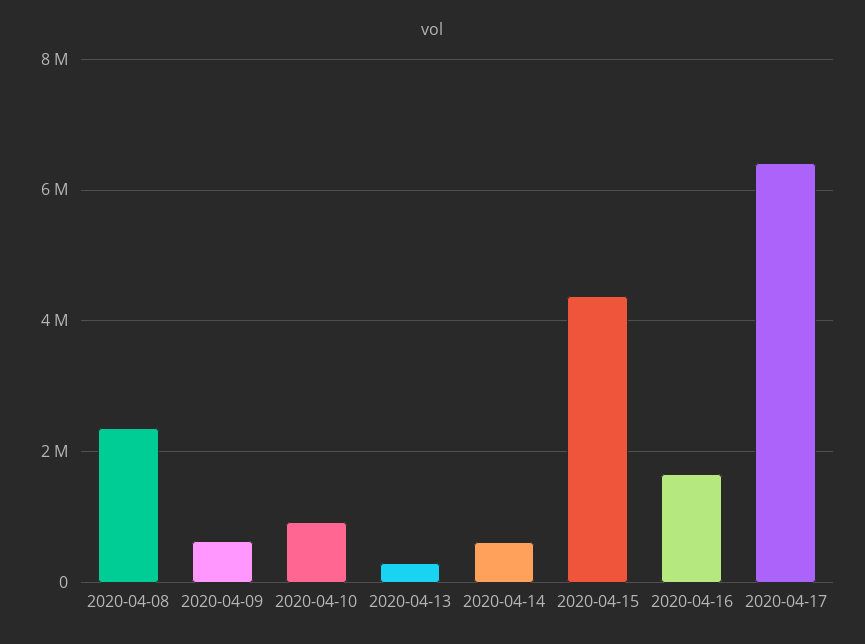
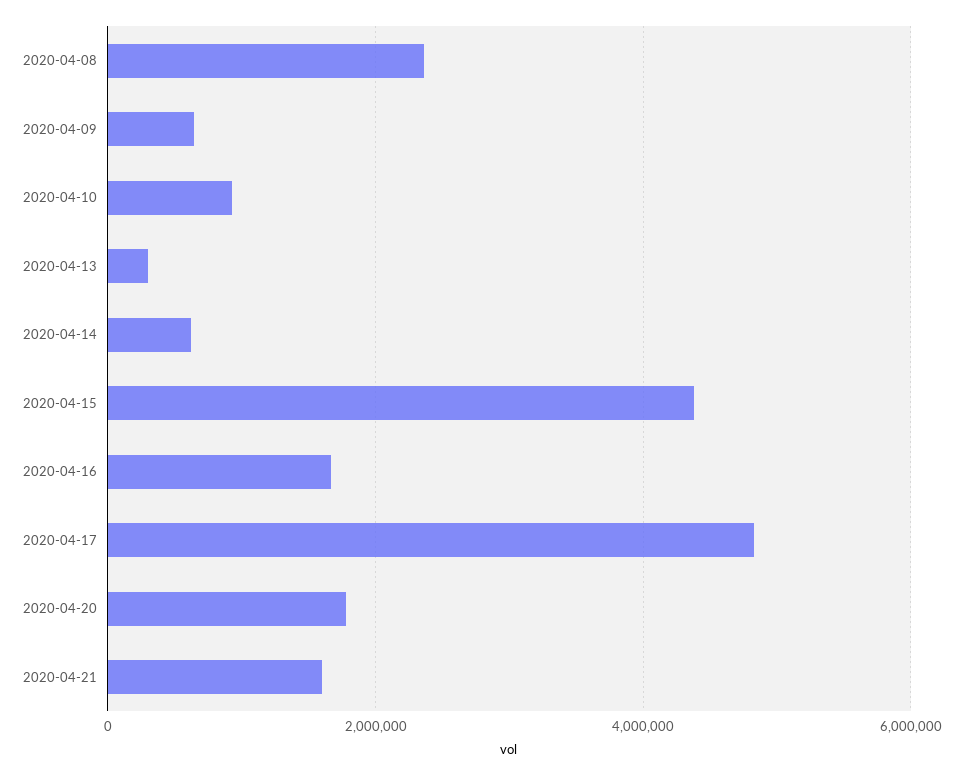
2020-04-17: 6400000 -> 4800000
2020-04-20: none -> 1800000
2020-04-21: none -> 1600000

